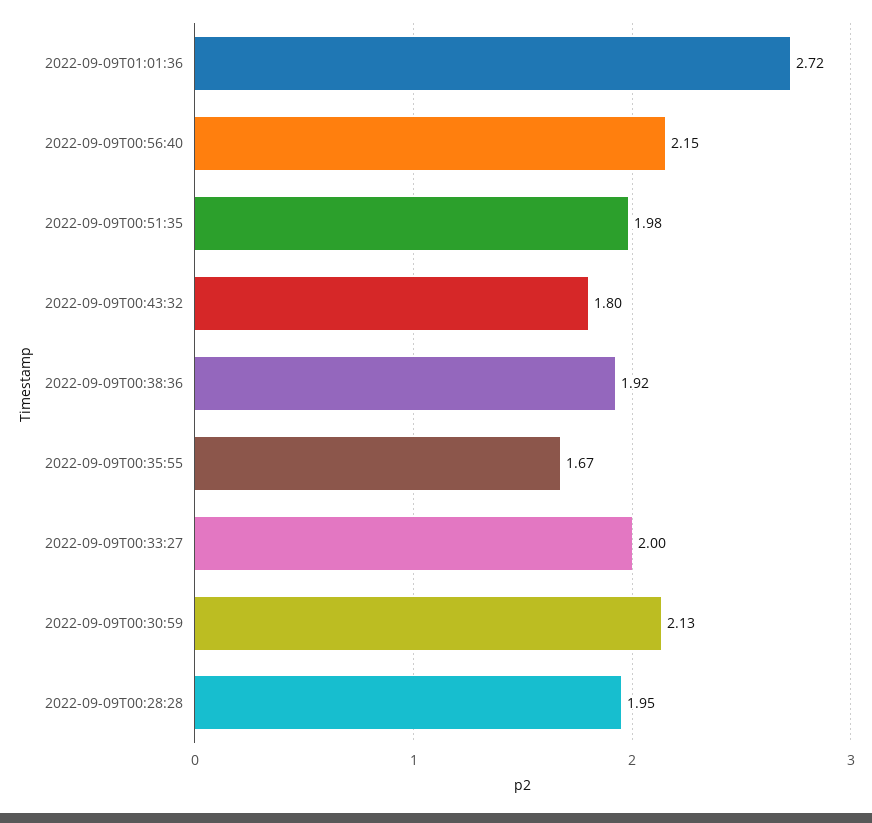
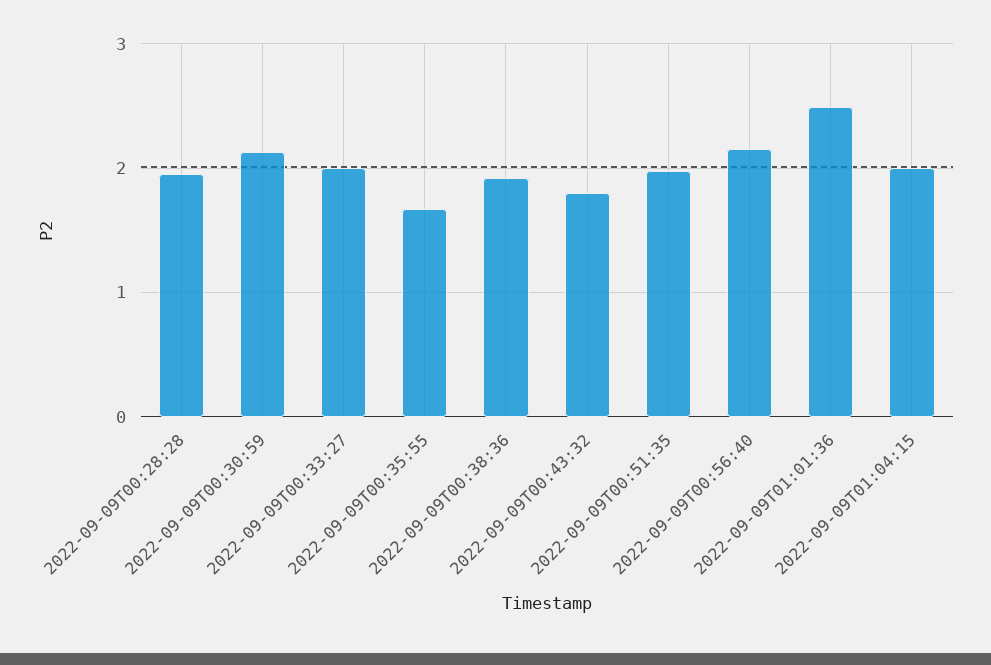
2022-09-09T01:01:36: 2.72 -> 2.5
2022-09-09T01:04:15: none -> 2

